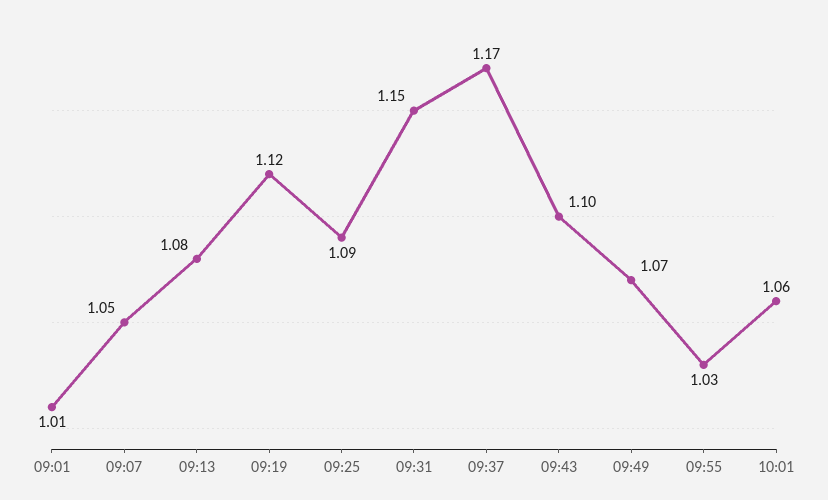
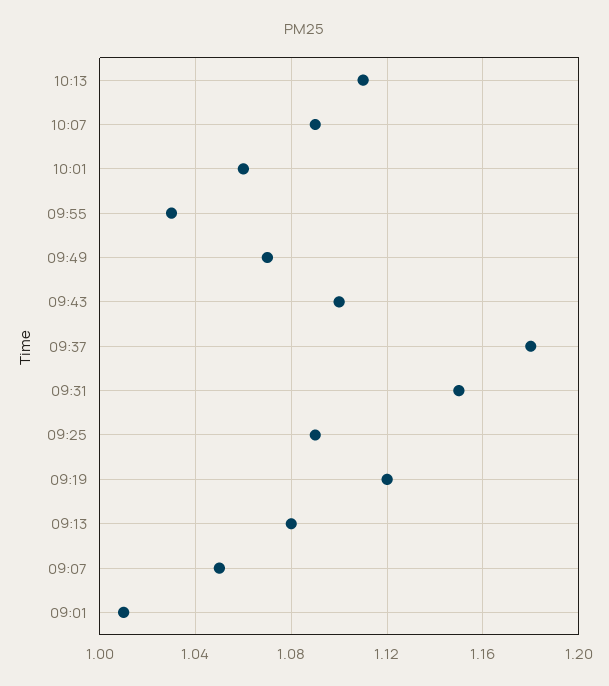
09:37: 1.17 -> 1.18
10:13: none -> 1.11
10:07: none -> 1.09

